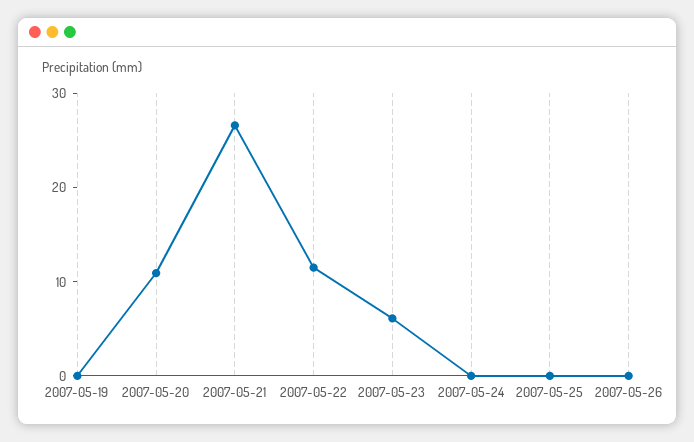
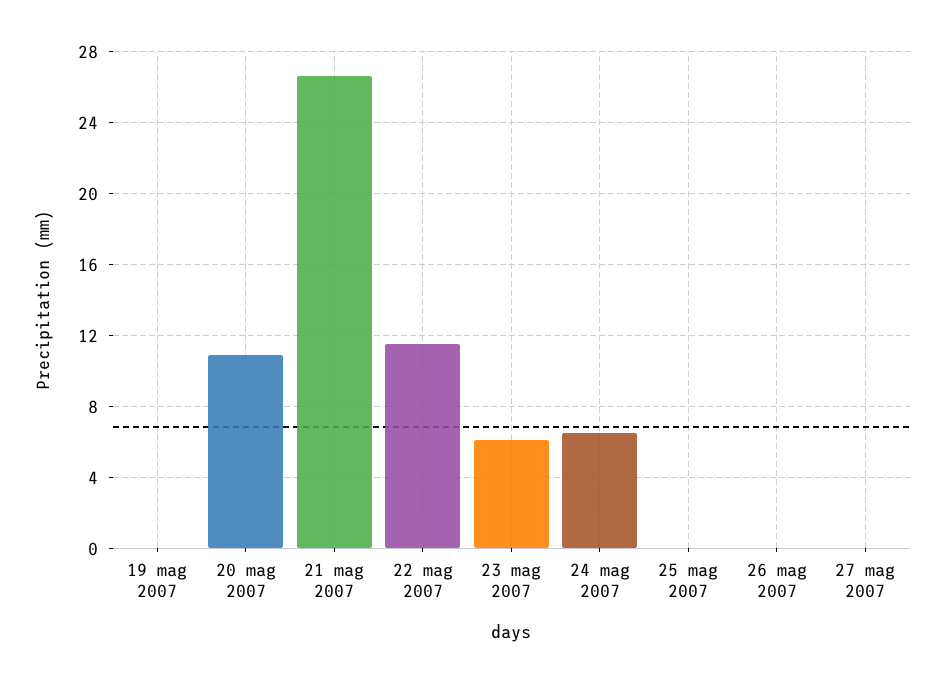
2007-05-24: 0 -> 6.5
27 mag 2007: none -> 0

